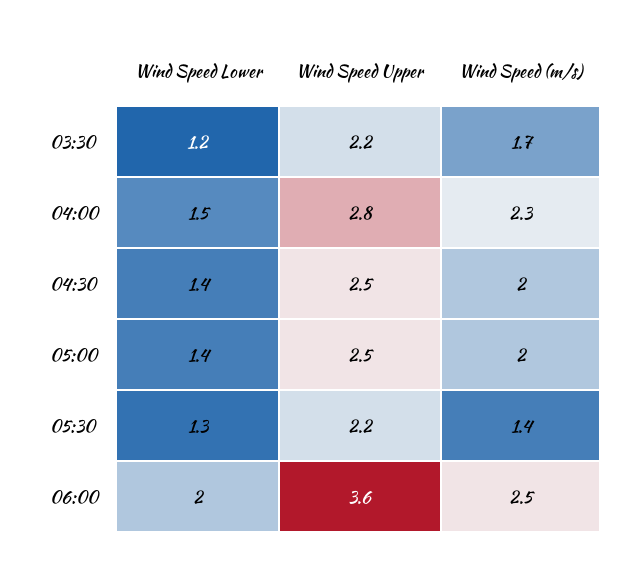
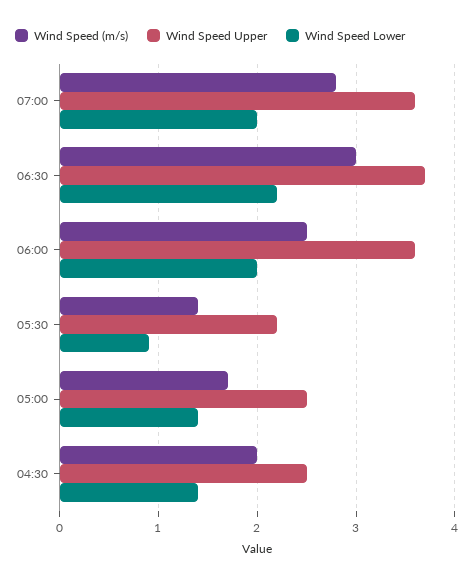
Wind Speed Lower, 03:30: 1.2 -> none
Wind Speed Upper, 03:30: 2.2 -> none
Wind Speed (m/s), 03:30: 1.7 -> none
Wind Speed Lower, 04:00: 1.5 -> none
Wind Speed Upper, 04:00: 2.8 -> none
Wind Speed (m/s), 04:00: 2.3 -> none
Wind Speed (m/s), 05:00: 2 -> 1.7
Wind Speed Lower, 05:30: 1.3 -> 0.9
Wind Speed (m/s), 07:00: none -> 2.8
Wind Speed Upper, 07:00: none -> 3.6
Wind Speed Lower, 07:00: none -> 2
Wind Speed (m/s), 06:30: none -> 3
Wind Speed Upper, 06:30: none -> 3.7
Wind Speed Lower, 06:30: none -> 2.2

